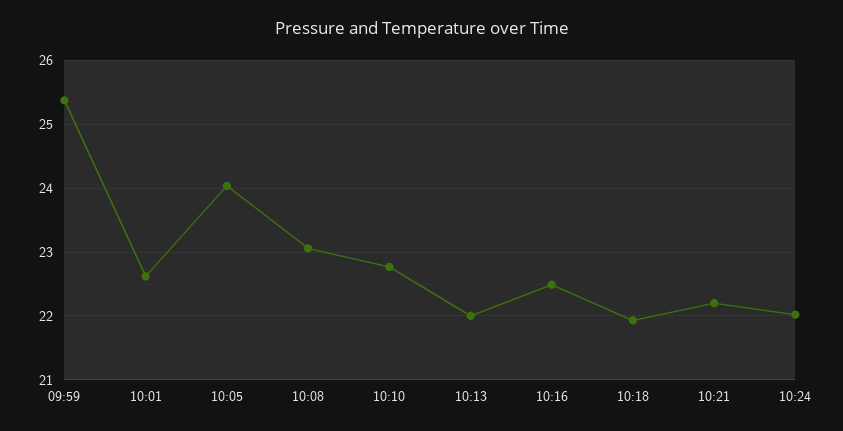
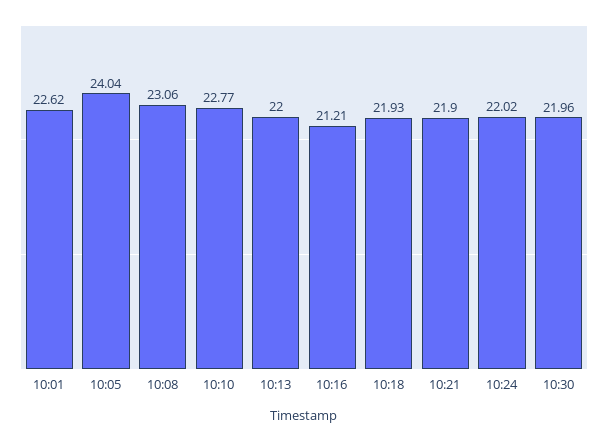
09:59: 25.4 -> none
10:16: 22.5 -> 21.21
10:21: 22.2 -> 21.9
10:30: none -> 21.96

